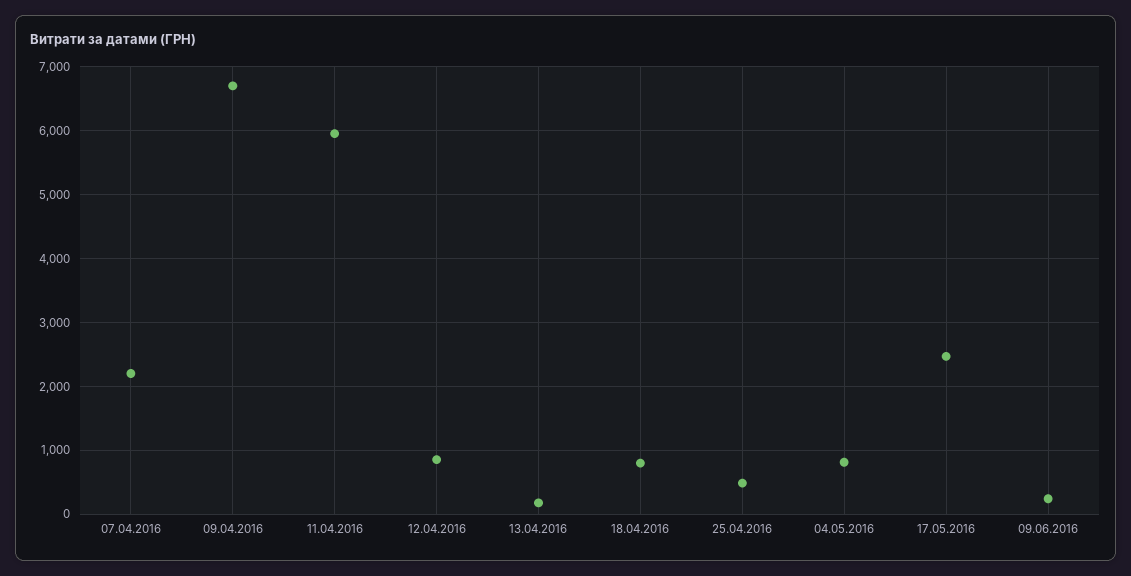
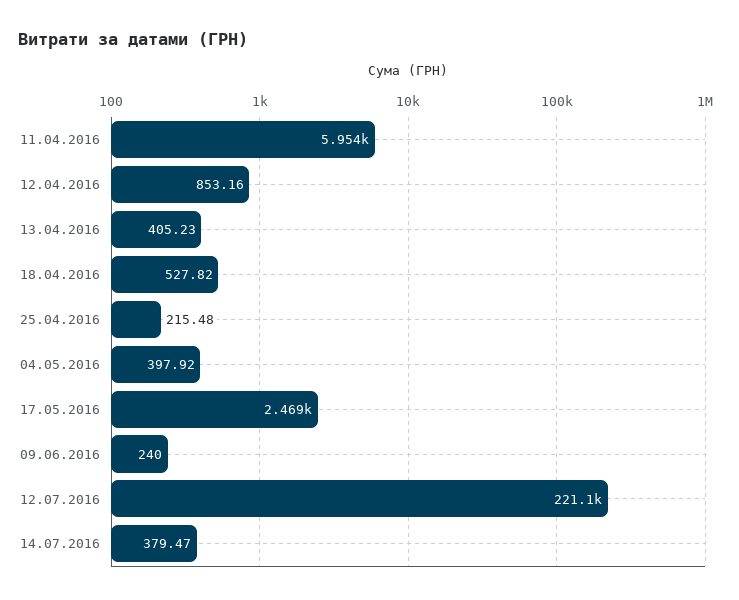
07.04.2016: 2200 -> none
09.04.2016: 6700 -> none
13.04.2016: 200 -> 405.23
18.04.2016: 800 -> 527.82
25.04.2016: 500 -> 215.48
04.05.2016: 800 -> 397.92
12.07.2016: none -> 221100
14.07.2016: none -> 379.47

